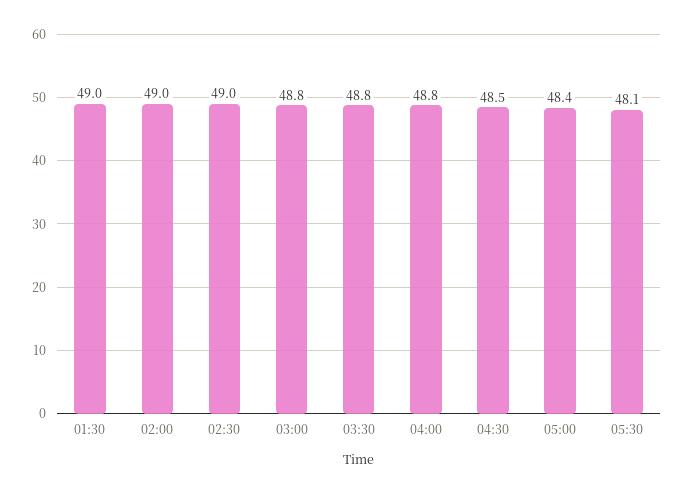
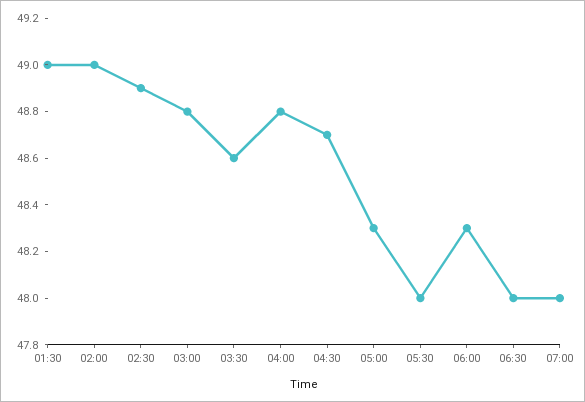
02:30: 49 -> 48.9
03:30: 48.8 -> 48.6
04:30: 48.5 -> 48.7
05:00: 48.4 -> 48.3
05:30: 48.1 -> 48
06:00: none -> 48.3
06:30: none -> 48
07:00: none -> 48

